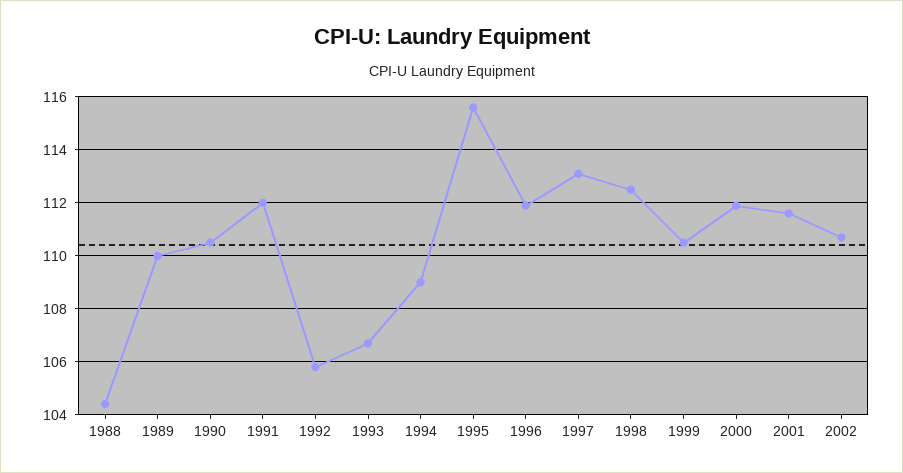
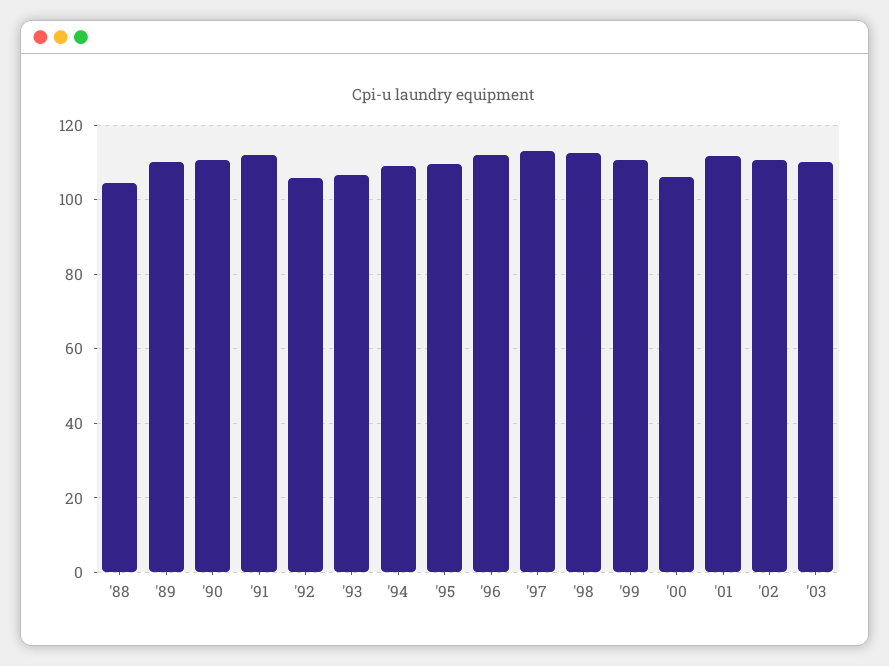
1995: 115.5 -> 110
2000: 112 -> 106
'03: none -> 110

